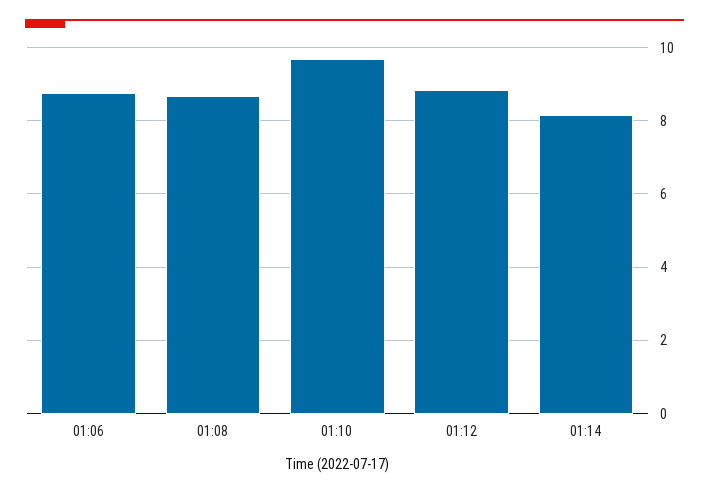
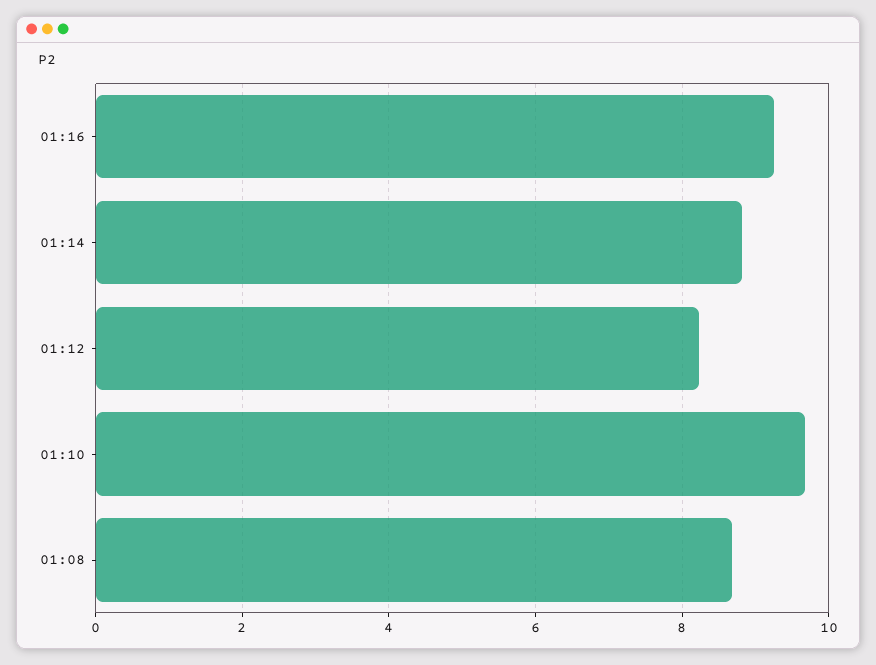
01:06: 8.8 -> none
01:12: 8.8 -> 8.2
01:14: 8.2 -> 8.8
01:16: none -> 9.2

